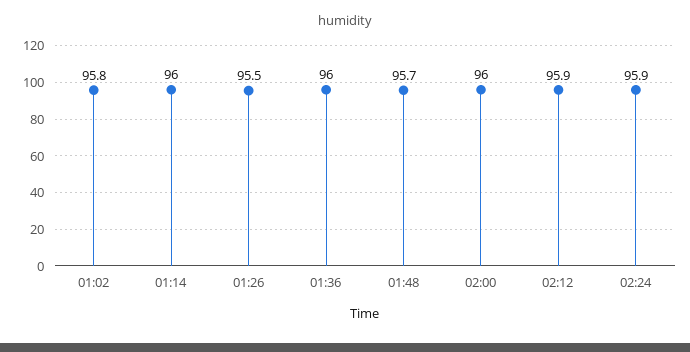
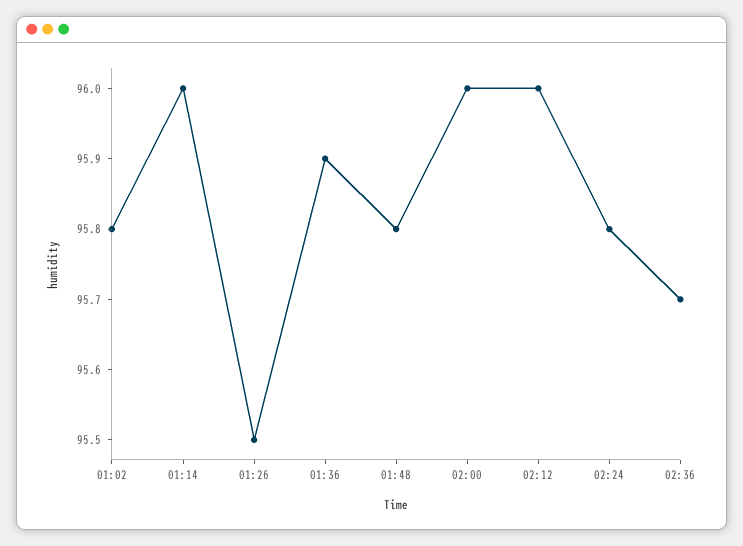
01:36: 96 -> 95.9
01:48: 95.7 -> 95.8
02:12: 95.9 -> 96
02:24: 95.9 -> 95.8
02:36: none -> 95.7

